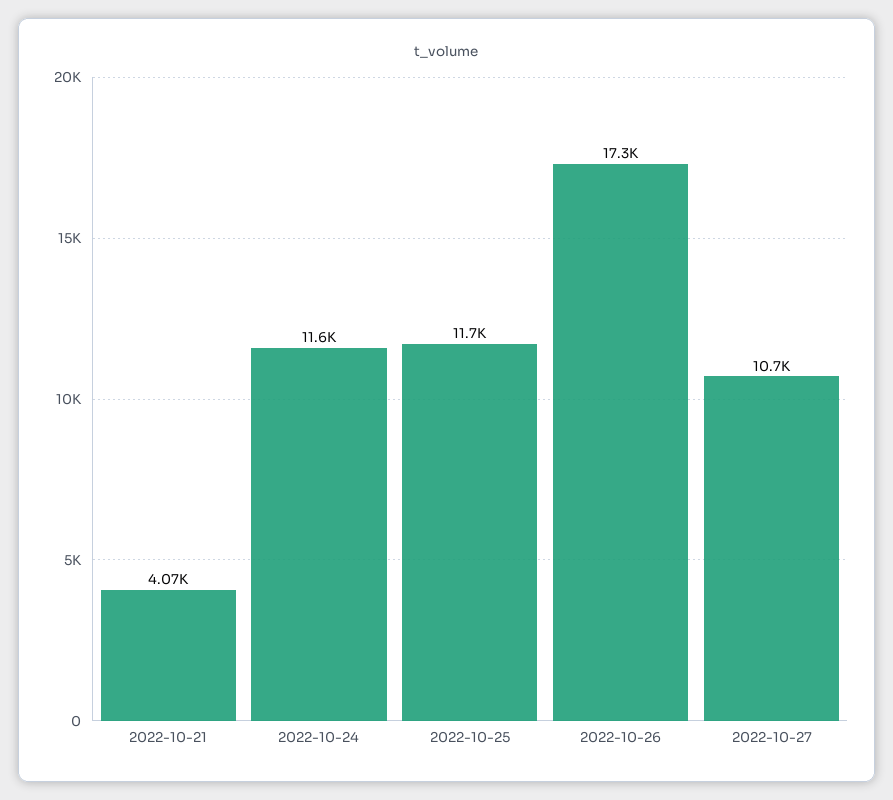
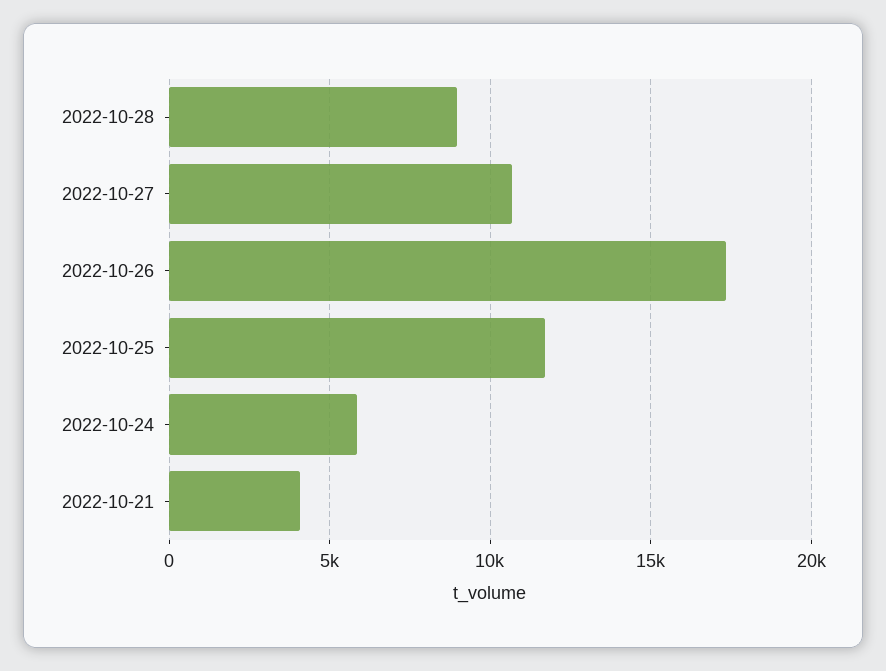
2022-10-24: 11600 -> 6000
2022-10-28: none -> 9000

